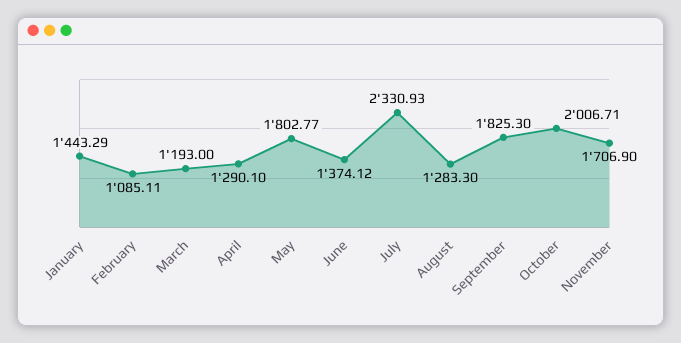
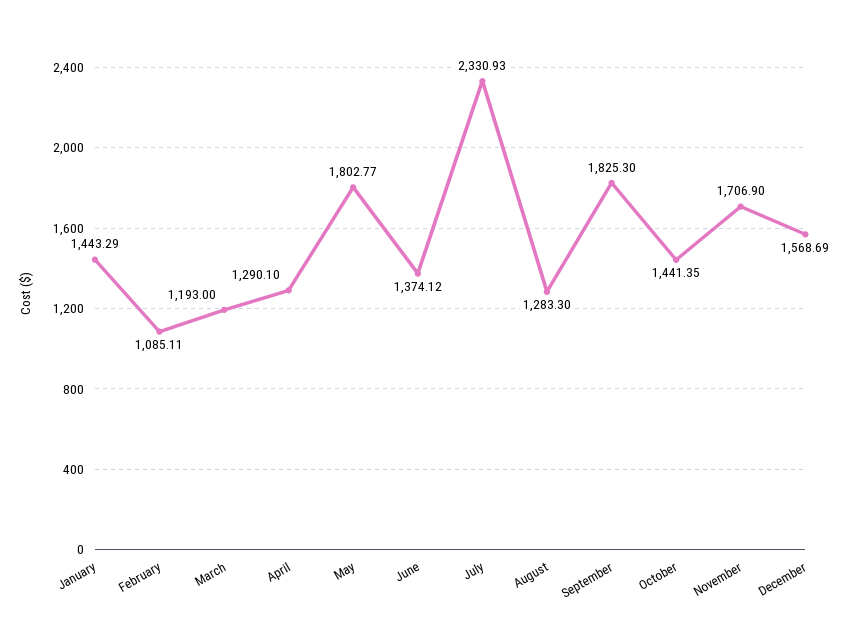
October: 2006.71 -> 1441.35
December: none -> 1568.69

